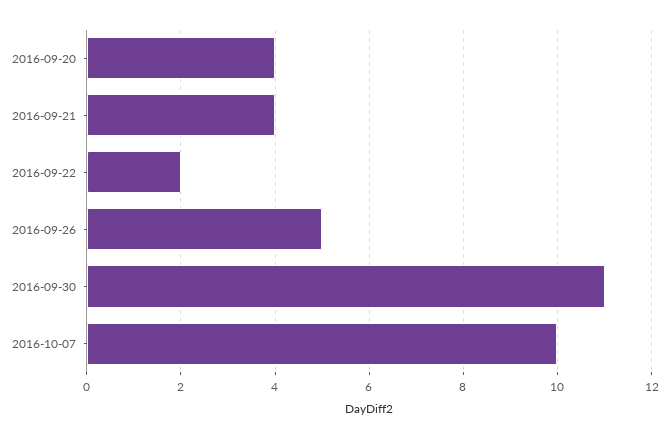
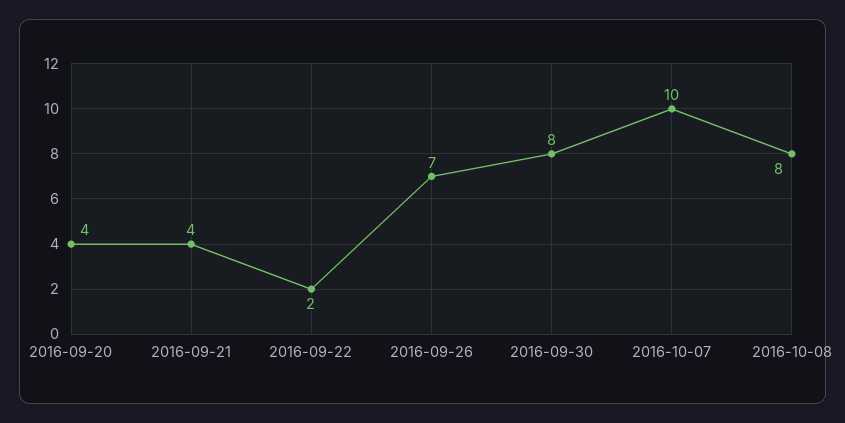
2016-09-26: 5 -> 7
2016-09-30: 11 -> 8
2016-10-08: none -> 8

